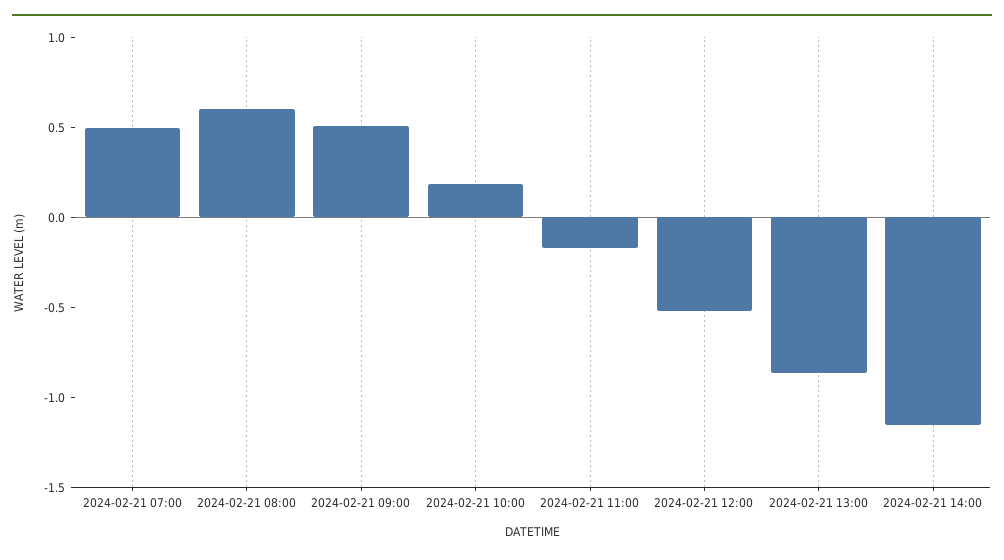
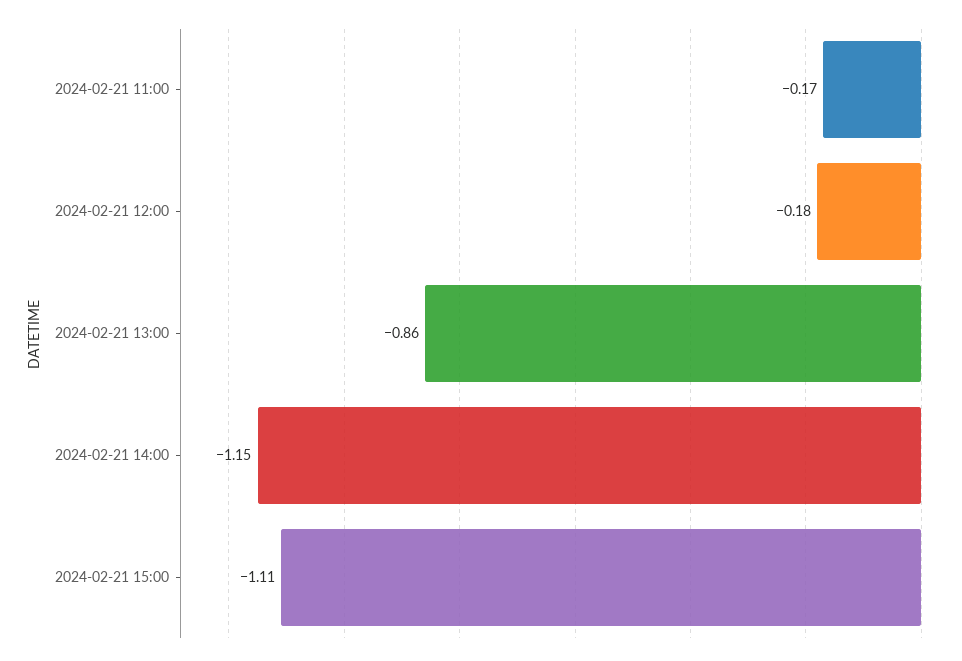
2024-02-21 07:00: 0.5 -> none
2024-02-21 08:00: 0.6 -> none
2024-02-21 09:00: 0.5 -> none
2024-02-21 10:00: 0.2 -> none
2024-02-21 12:00: -0.5 -> -0.18
2024-02-21 15:00: none -> -1.11

